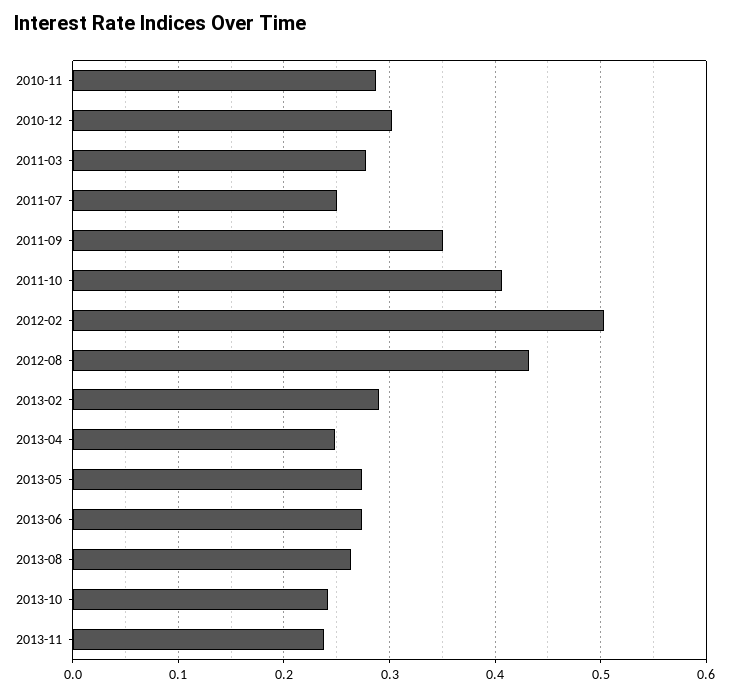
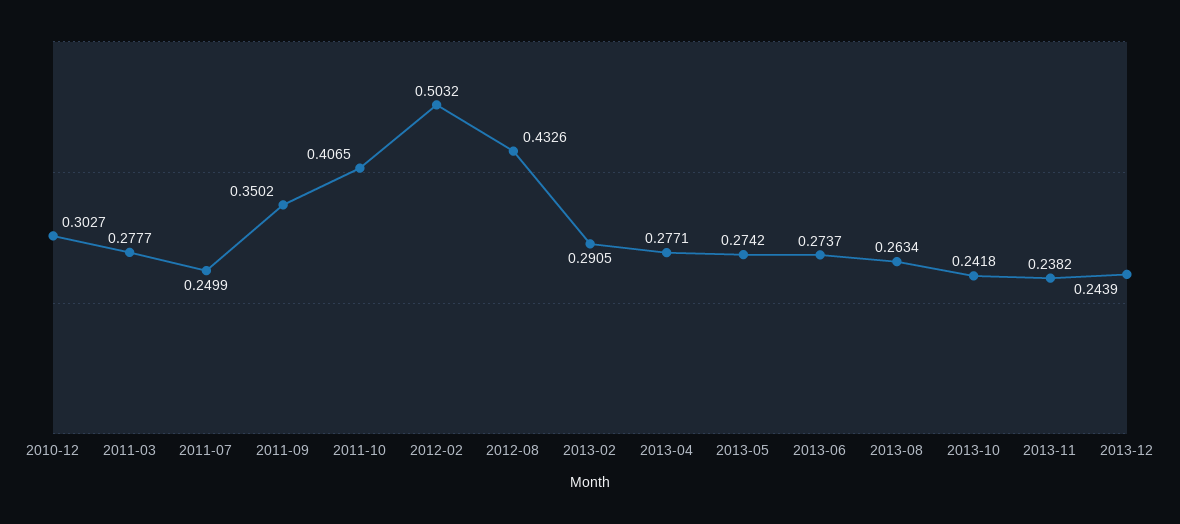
2010-11: 0.29 -> none
2013-04: 0.25 -> 0.2771
2013-12: none -> 0.2439

